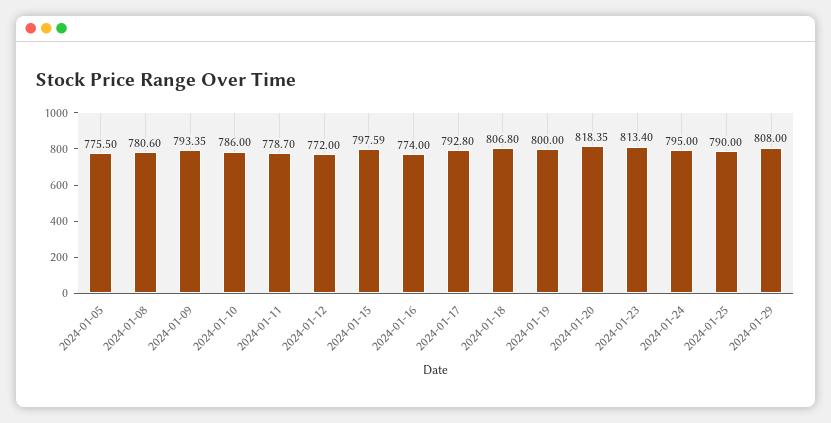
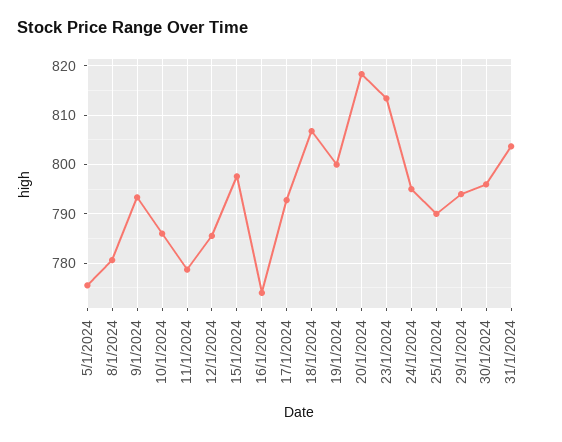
2024-01-12: 772 -> 786
2024-01-29: 808 -> 794
30/1/2024: none -> 796
31/1/2024: none -> 804

